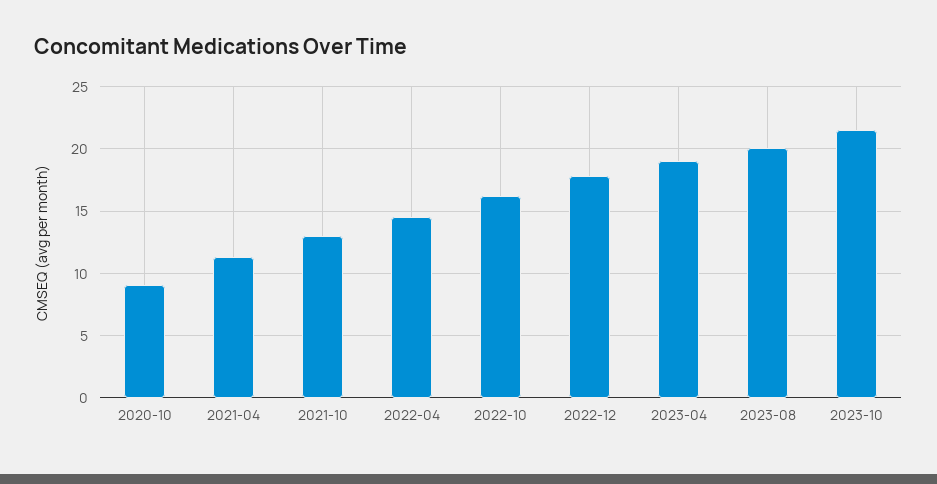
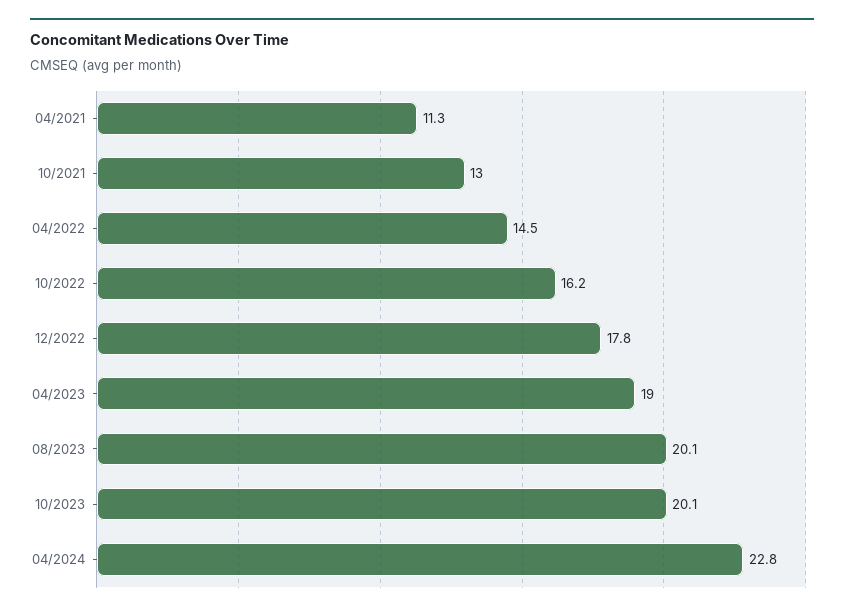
2020-10: 9 -> none
2023-10: 21.5 -> 20.1
04/2024: none -> 22.8

